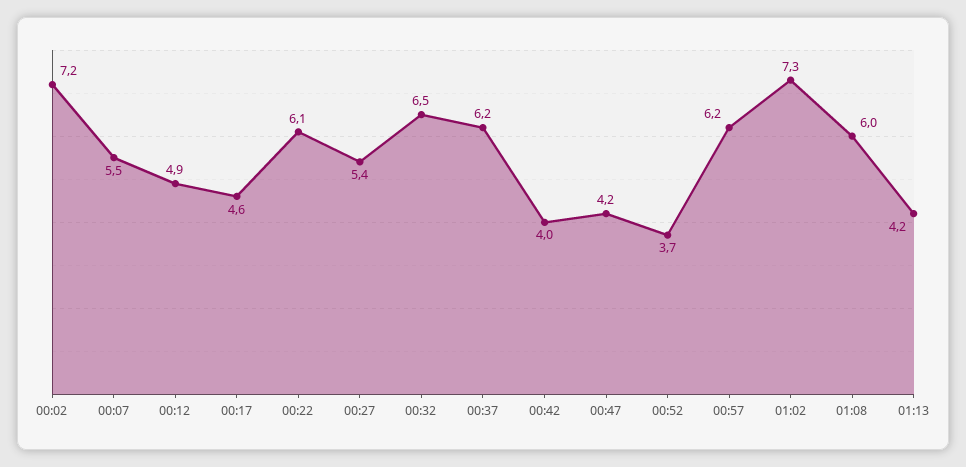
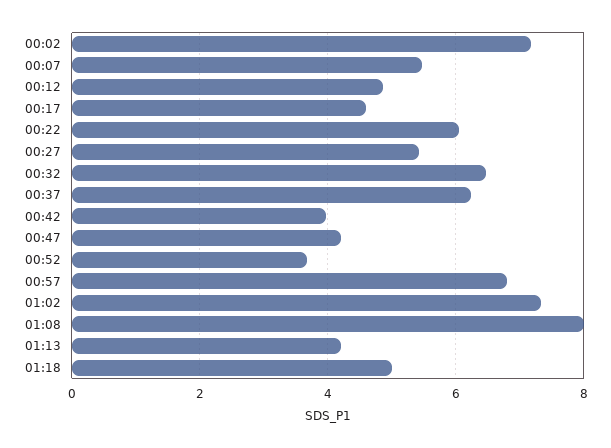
00:57: 6.2 -> 6.8
01:08: 6 -> 8
01:18: none -> 5

